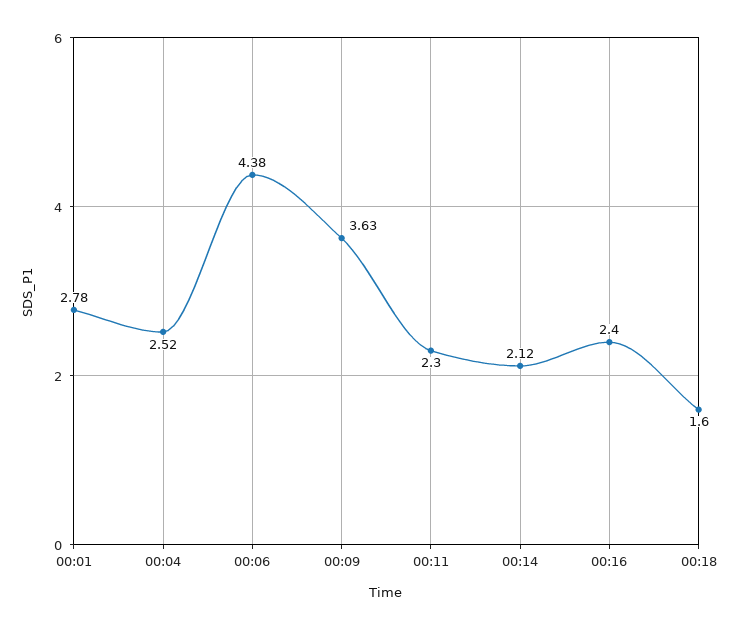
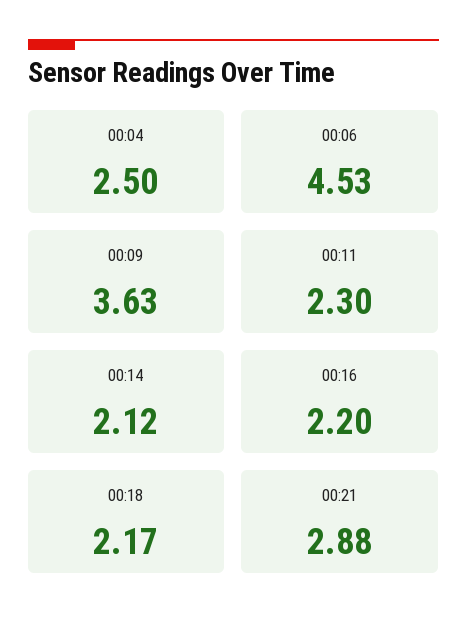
00:01: 2.78 -> none
00:04: 2.52 -> 2.5
00:06: 4.38 -> 4.53
00:16: 2.4 -> 2.2
00:18: 1.6 -> 2.17
00:21: none -> 2.88

